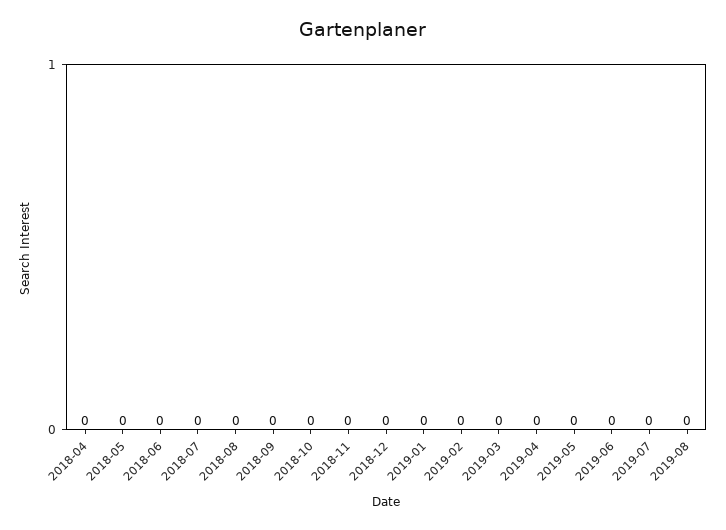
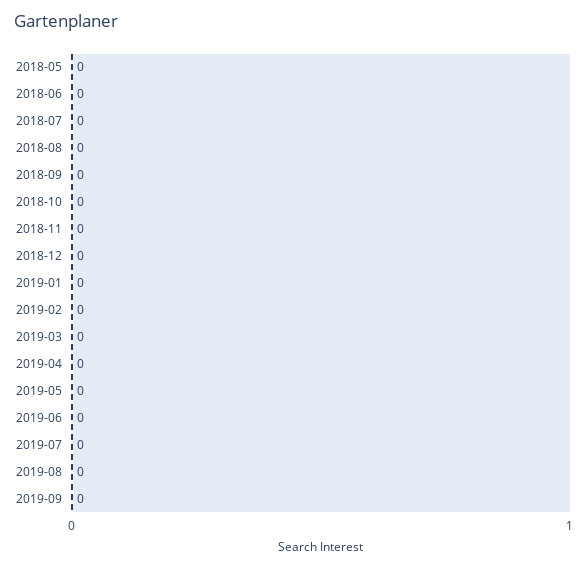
2018-04: 0 -> none
2019-09: none -> 0

